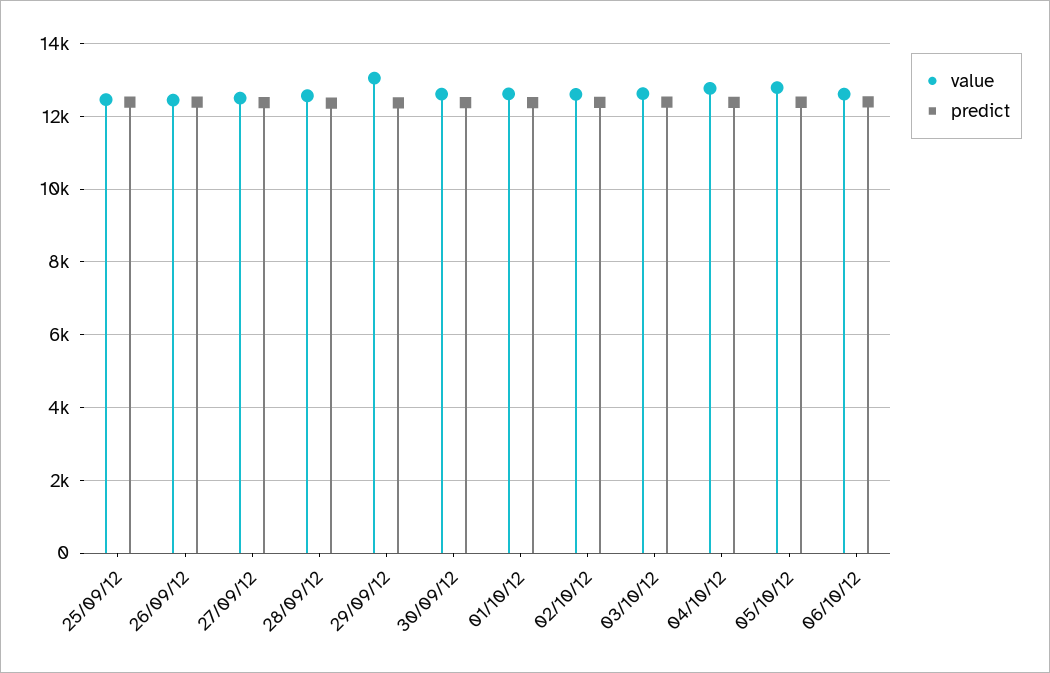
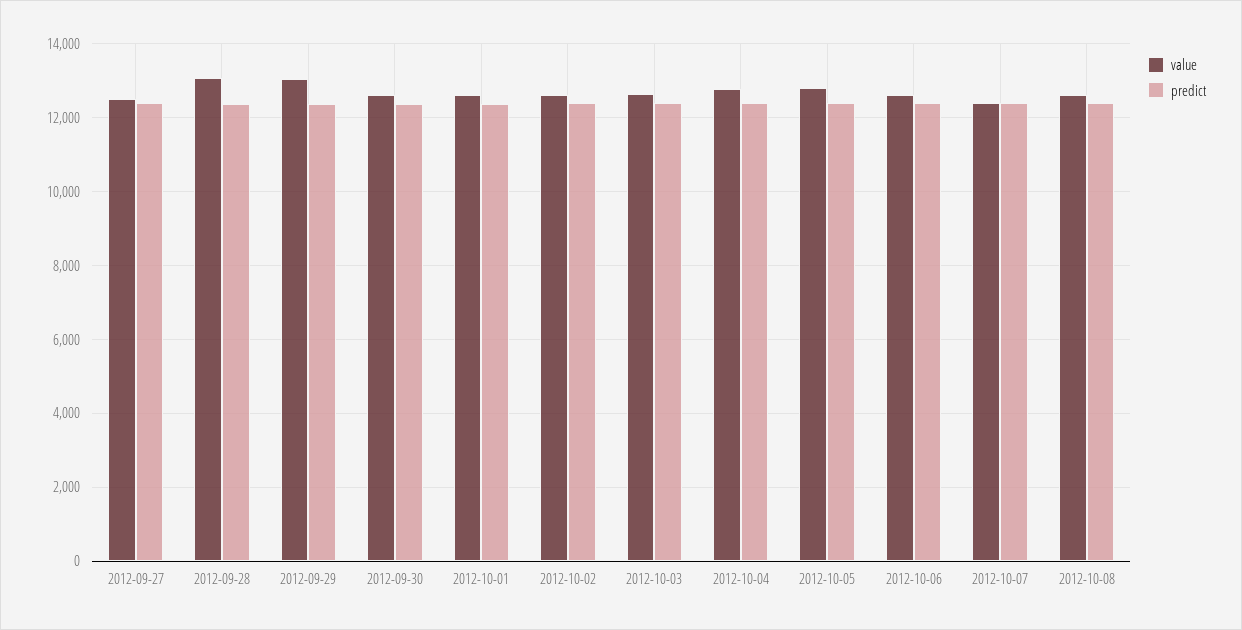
value, 25/09/12: 12400 -> none
predict, 25/09/12: 12400 -> none
value, 26/09/12: 12400 -> none
predict, 26/09/12: 12400 -> none
value, 28/09/12: 12600 -> 13000
value, 2012-10-07: none -> 12400
predict, 2012-10-07: none -> 12400
value, 2012-10-08: none -> 12600
predict, 2012-10-08: none -> 12400

